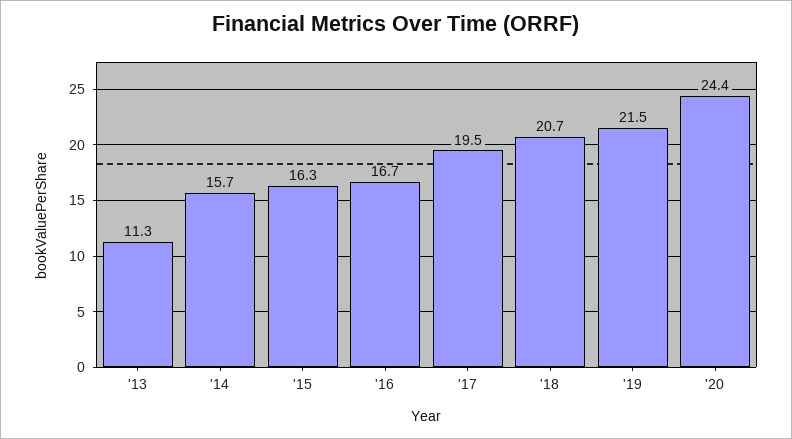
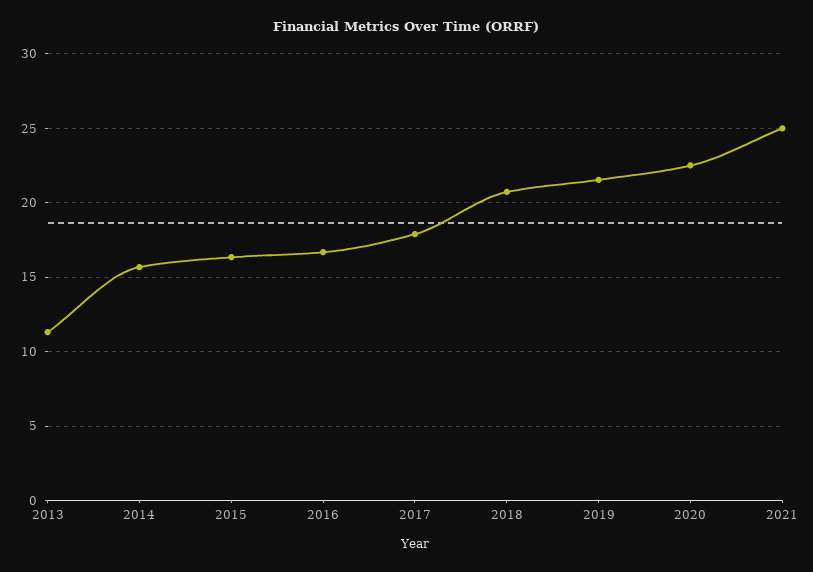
'17: 19.5 -> 18
'20: 24.4 -> 22.5
2021: none -> 25

